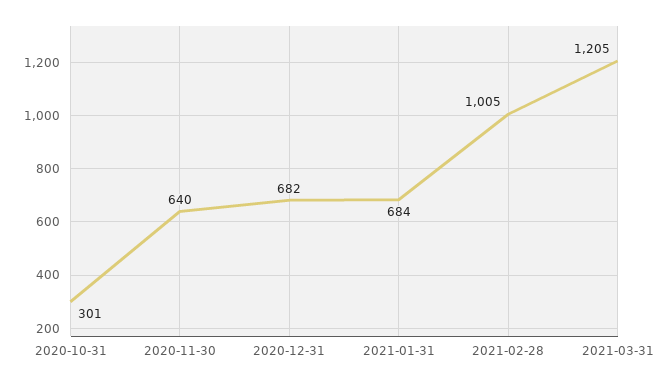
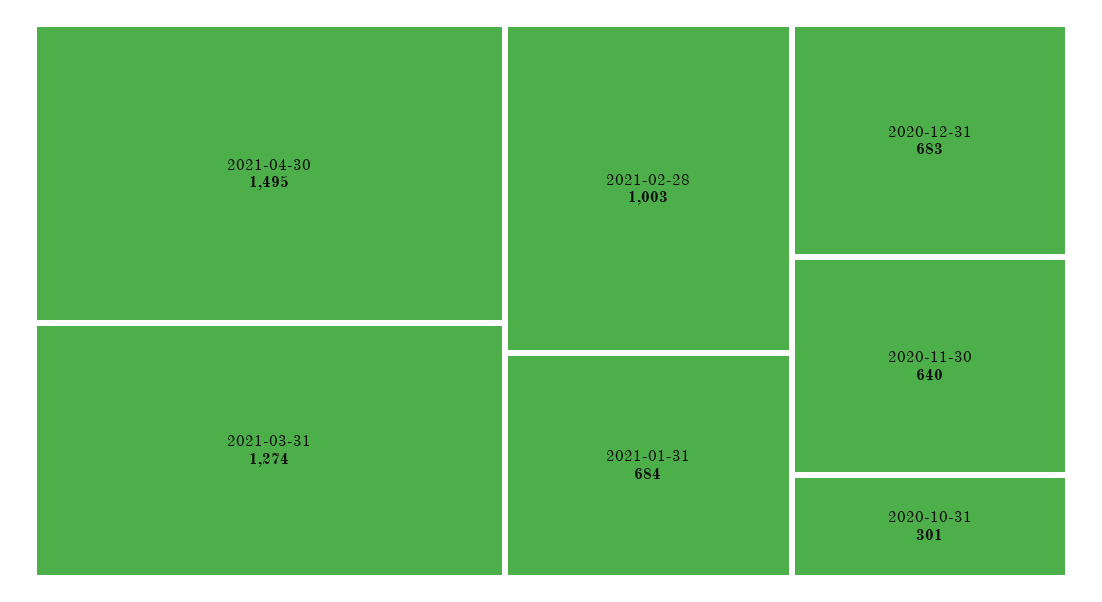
2020-12-31: 682 -> 683
2021-02-28: 1005 -> 1003
2021-03-31: 1205 -> 1274
2021-04-30: none -> 1495

